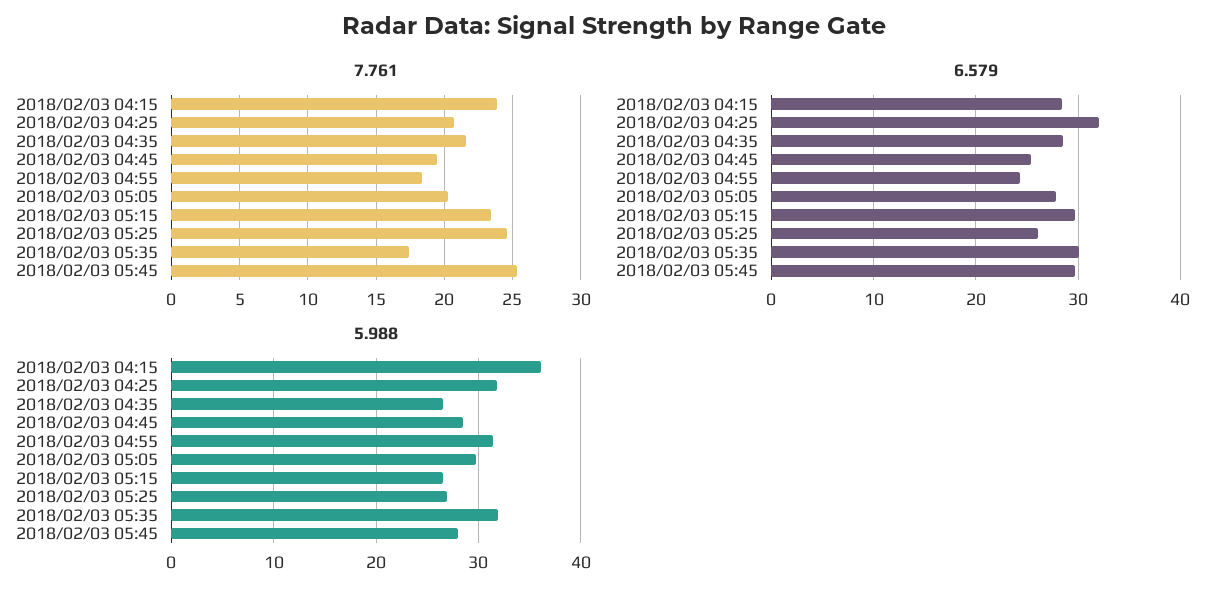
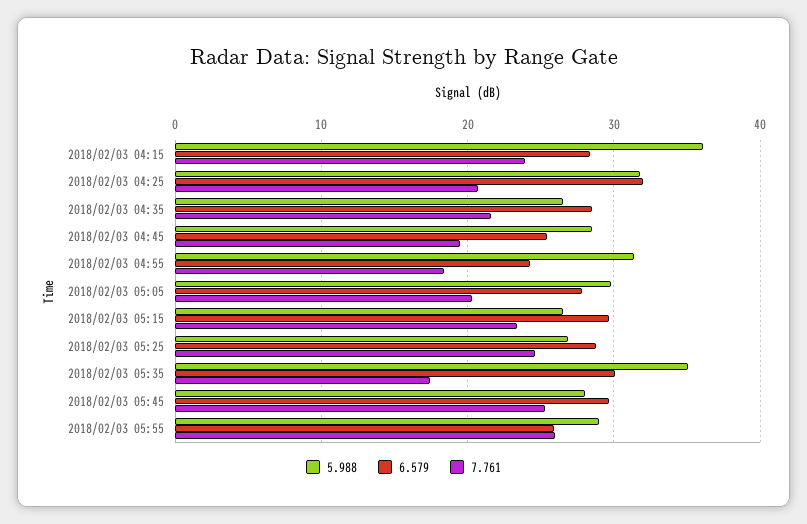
6.579, 2018/02/03 05:25: 26 -> 29
5.988, 2018/02/03 05:35: 32 -> 35
5.988, 2018/02/03 05:55: none -> 29
6.579, 2018/02/03 05:55: none -> 26
7.761, 2018/02/03 05:55: none -> 26

